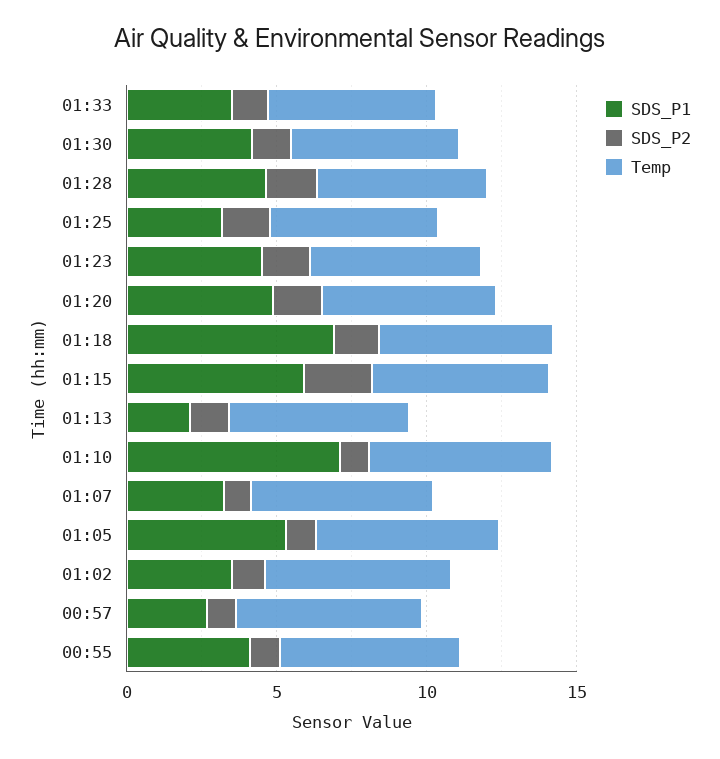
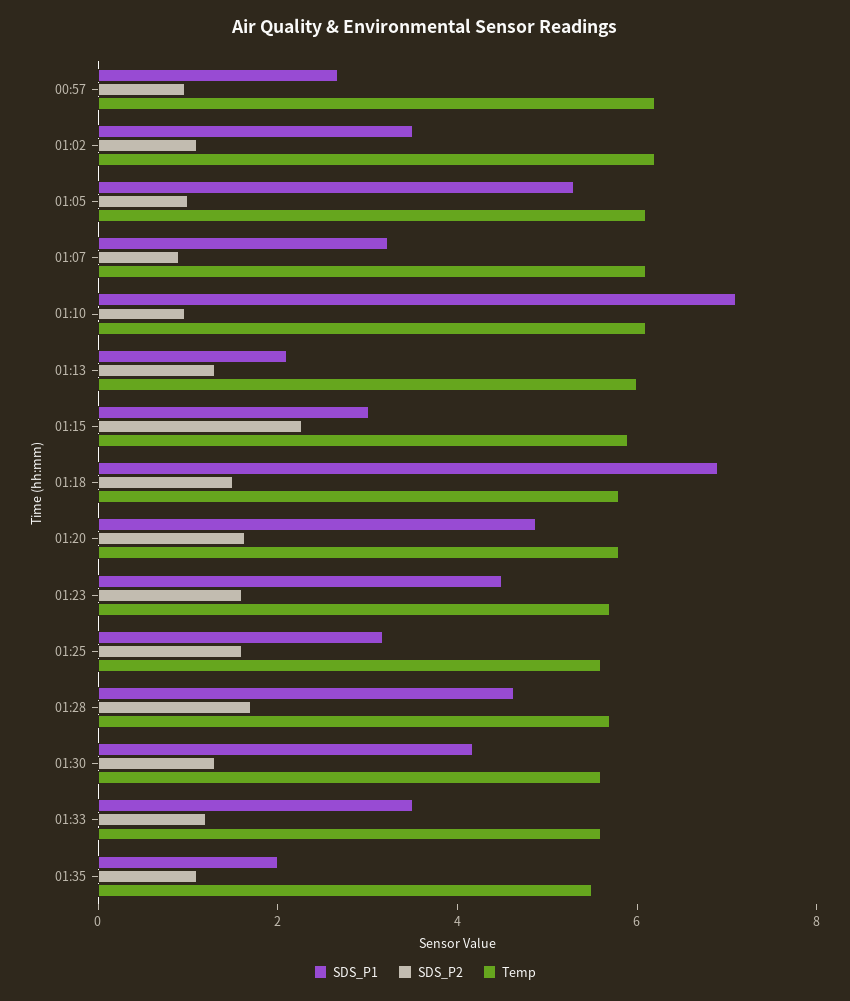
SDS_P1, 01:15: 6 -> 3
SDS_P1, 00:55: 4 -> none
SDS_P2, 00:55: 1 -> none
Temp, 00:55: 6 -> none
SDS_P1, 01:35: none -> 2
SDS_P2, 01:35: none -> 1
Temp, 01:35: none -> 5.5

